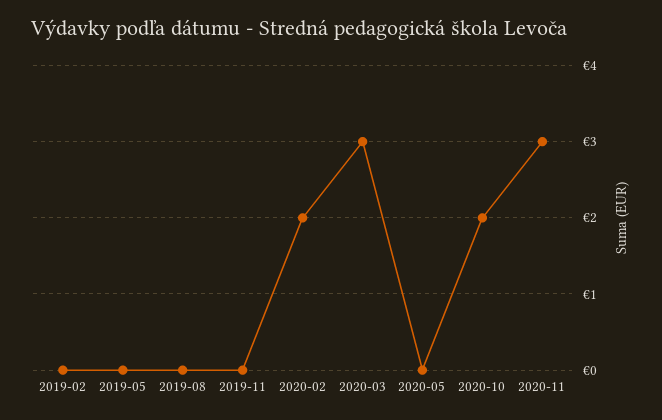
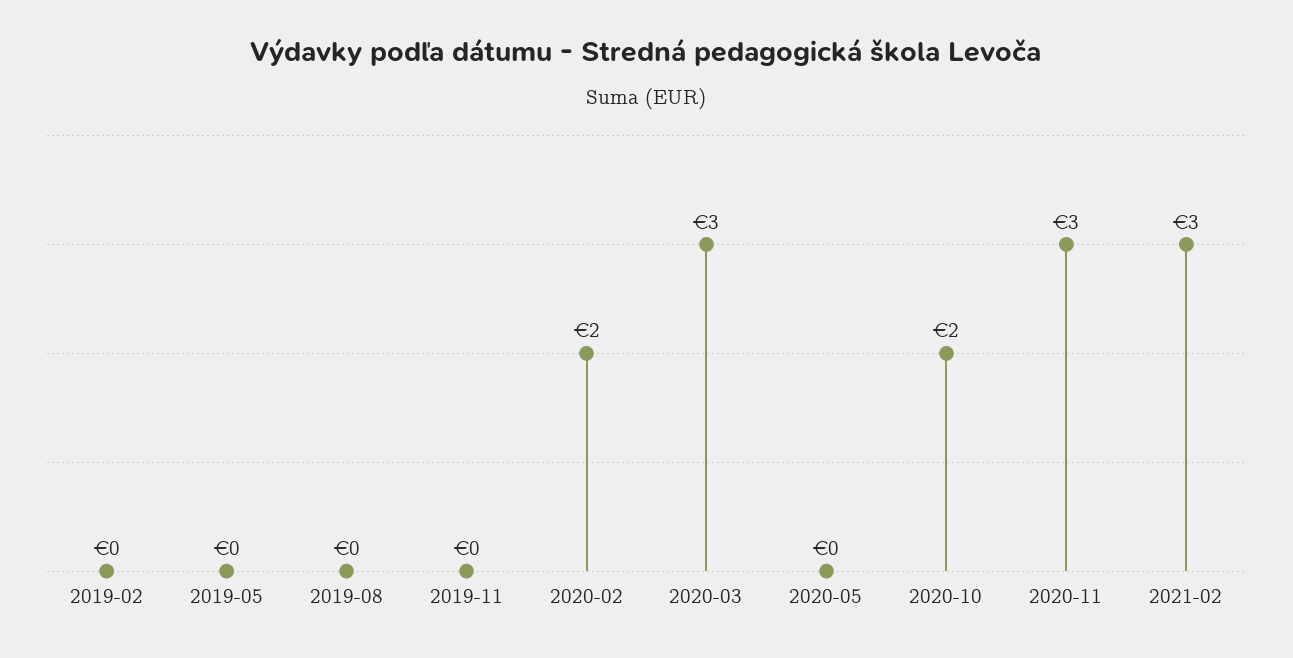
2021-02: none -> 3

